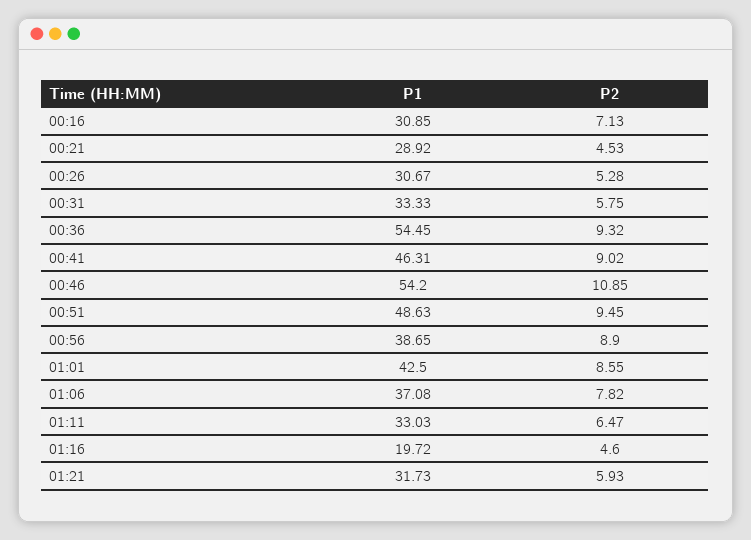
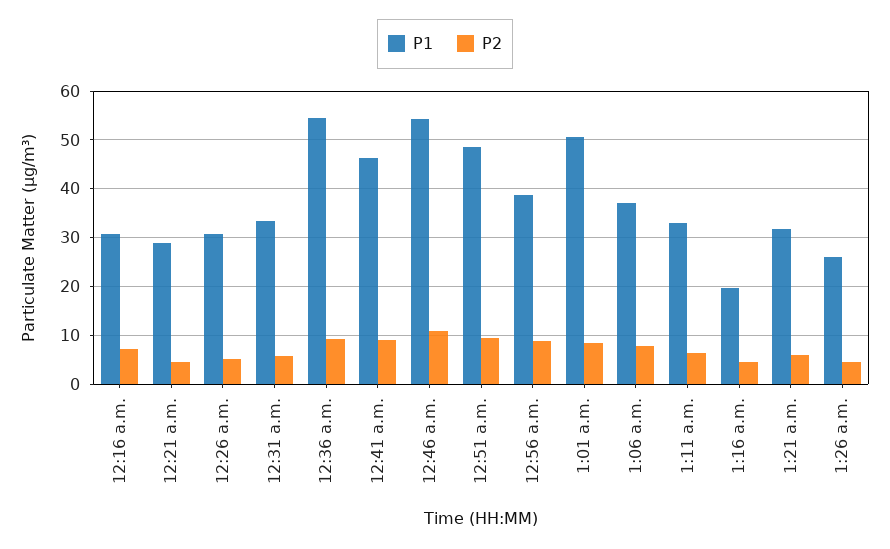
P1, 01:01: 42.5 -> 50
P1, 1:26 a.m.: none -> 26
P2, 1:26 a.m.: none -> 4

